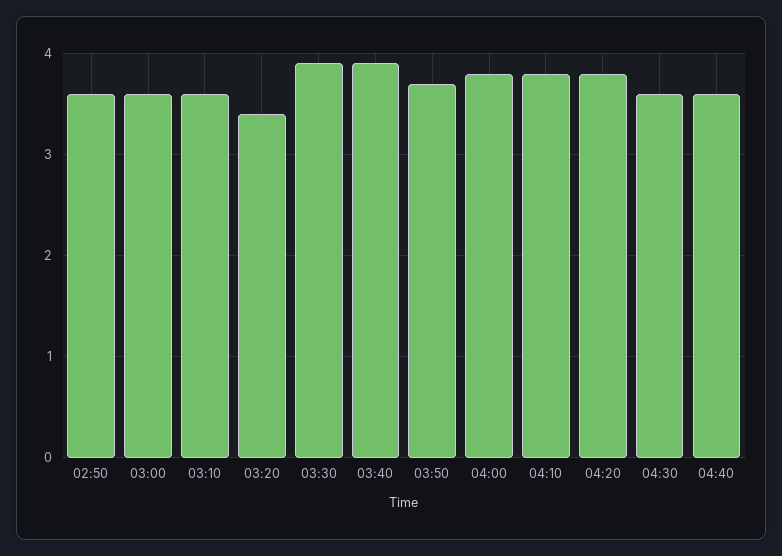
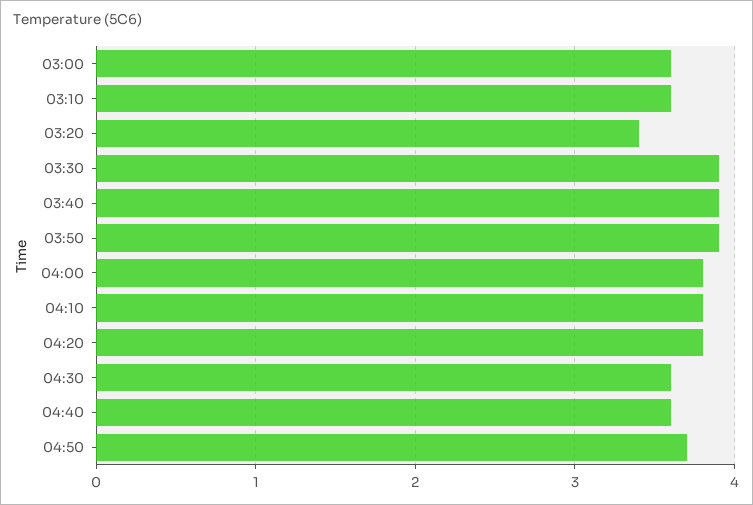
02:50: 3.6 -> none
03:50: 3.7 -> 3.9
04:50: none -> 3.7

